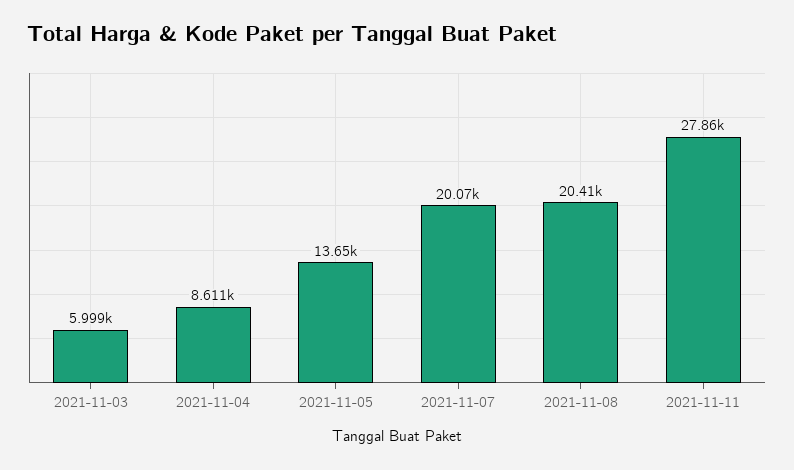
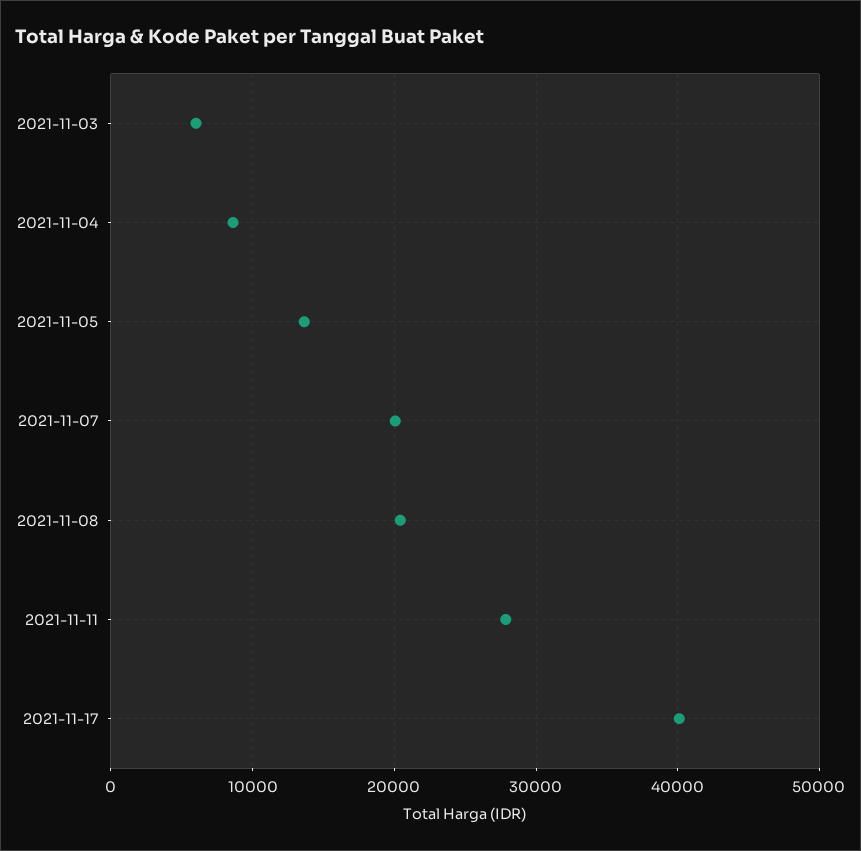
2021-11-17: none -> 40000

